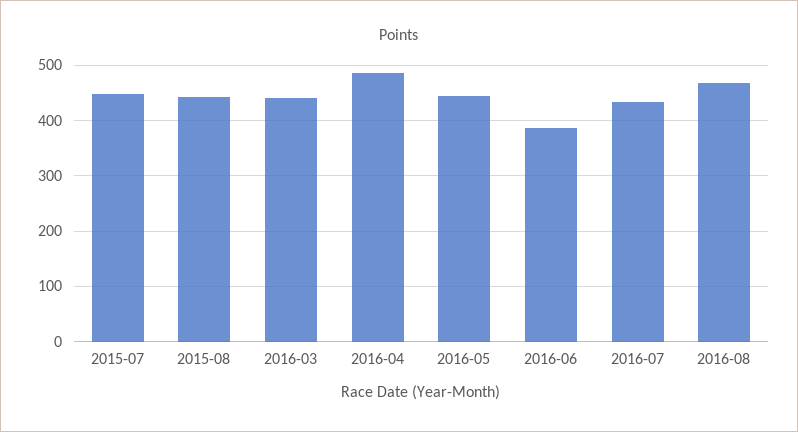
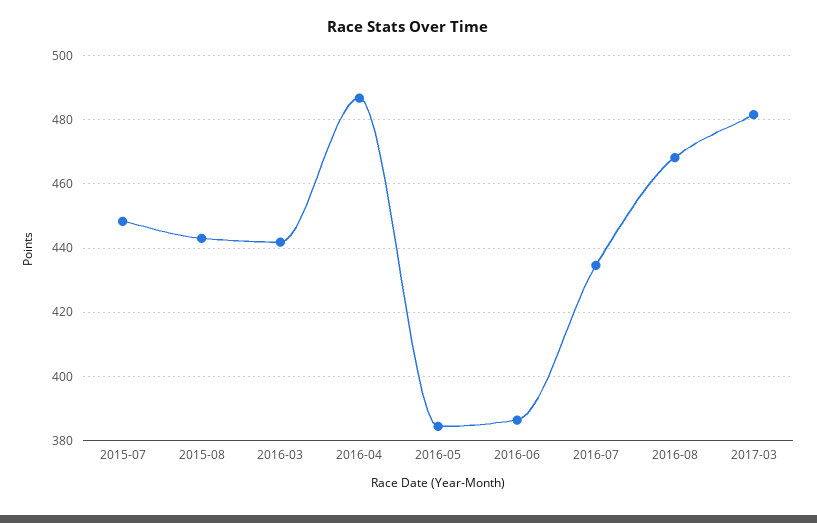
2016-05: 440 -> 384
2017-03: none -> 482

